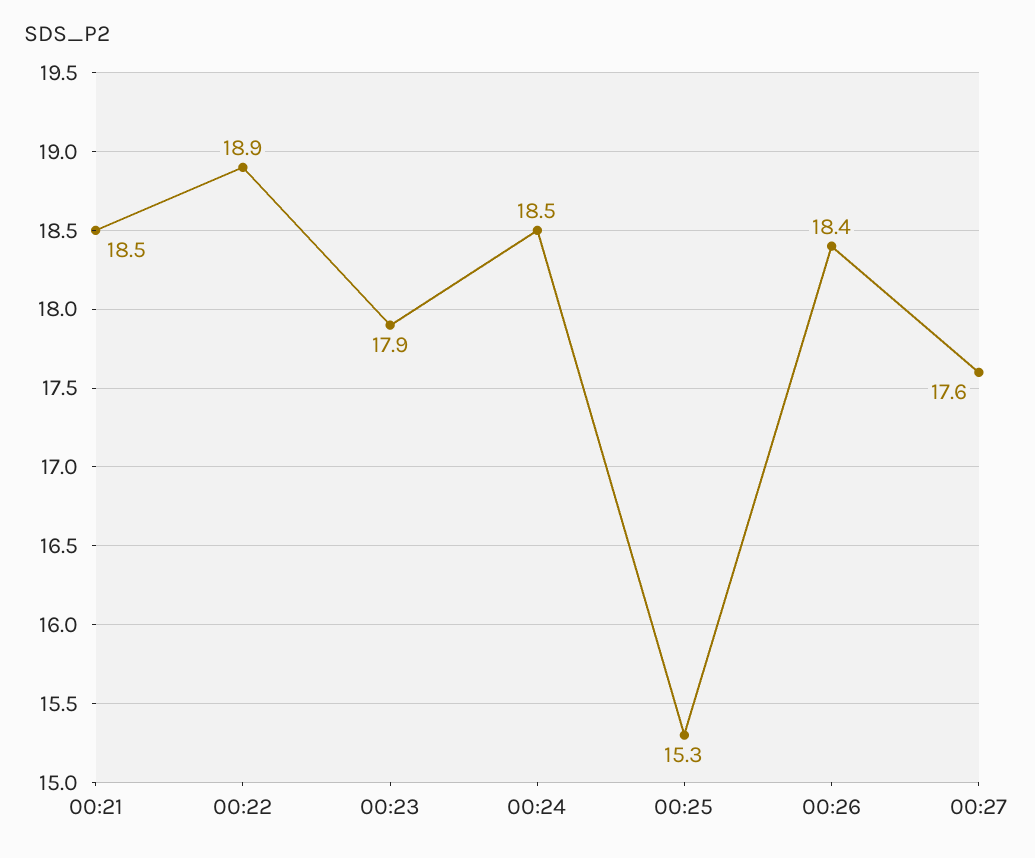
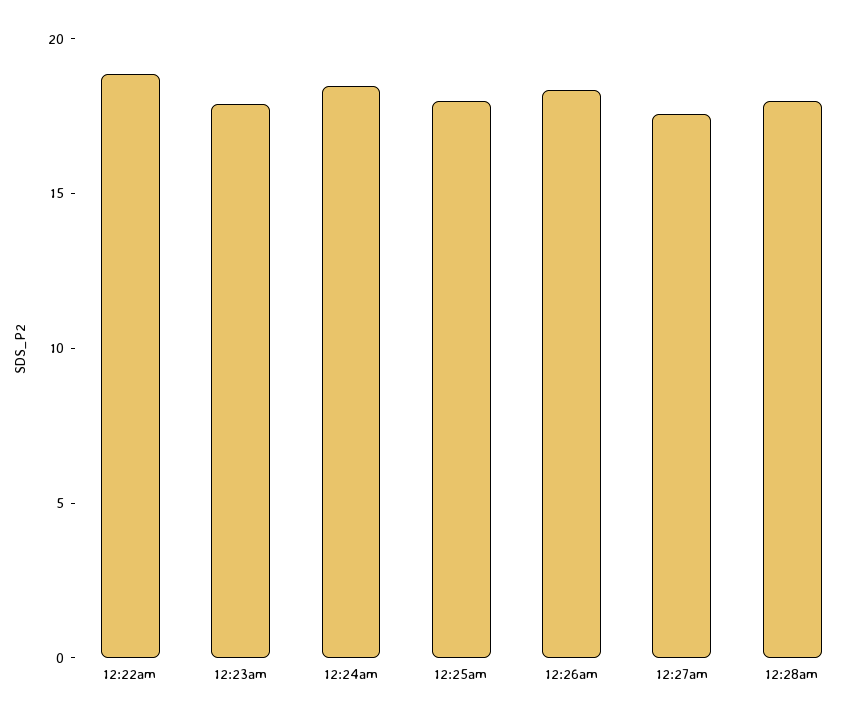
00:21: 18.5 -> none
00:25: 15.3 -> 18
12:28am: none -> 18

